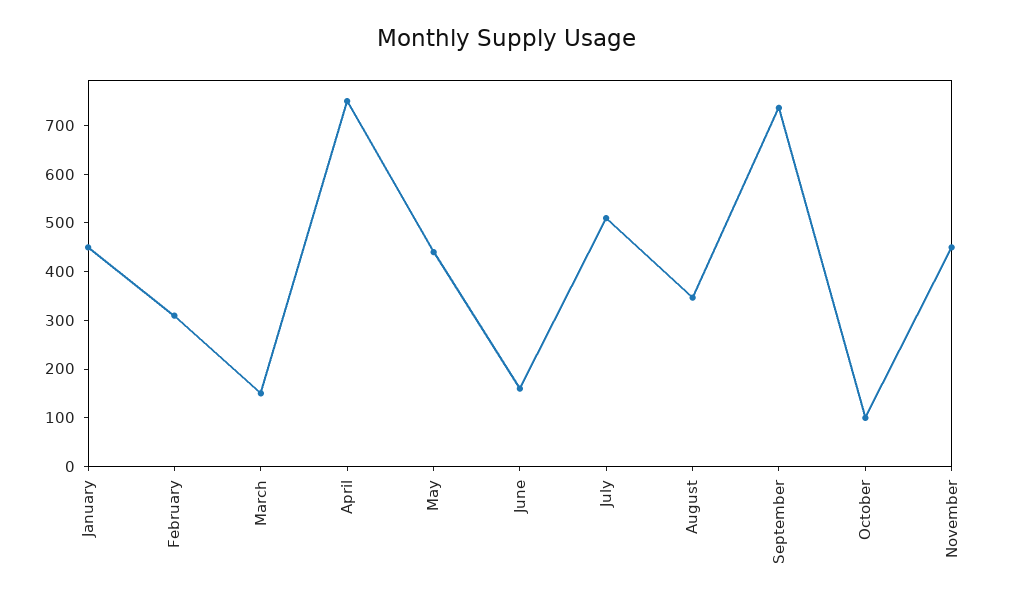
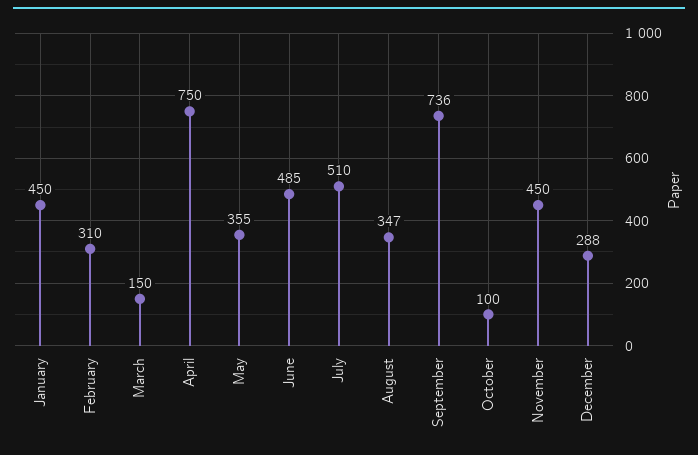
May: 440 -> 355
June: 160 -> 485
December: none -> 288

